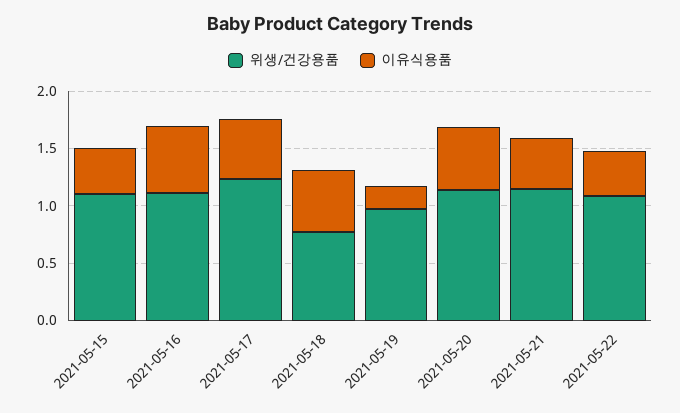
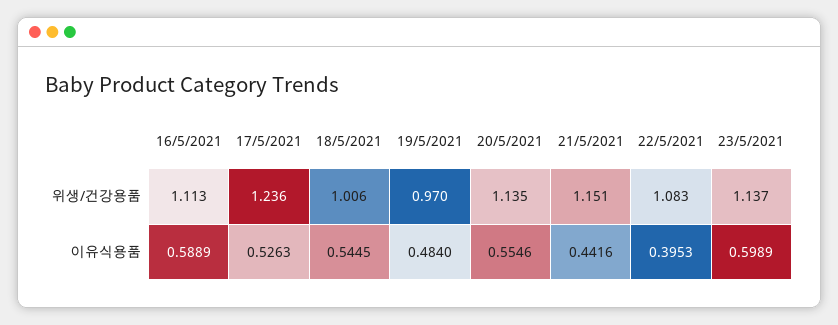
위생/건강용품, 2021-05-15: 1.1 -> none
이유식용품, 2021-05-15: 0.4 -> none
위생/건강용품, 2021-05-18: 0.8 -> 1.006
이유식용품, 2021-05-19: 0.2 -> 0.484
위생/건강용품, 23/5/2021: none -> 1.137
이유식용품, 23/5/2021: none -> 0.5989

